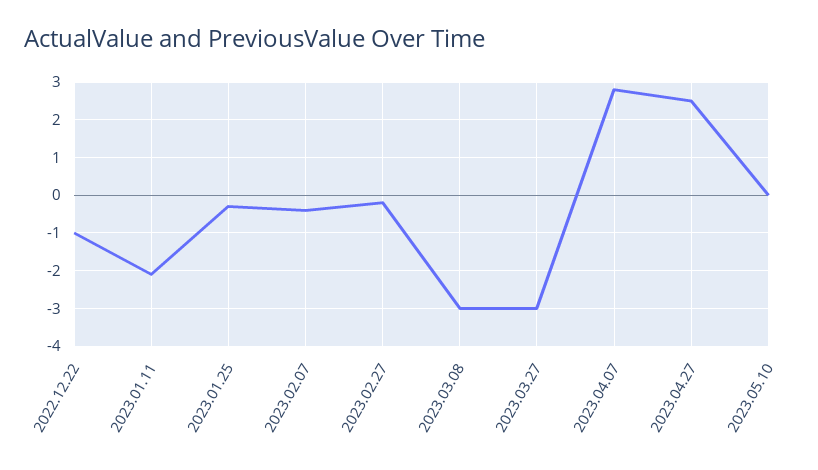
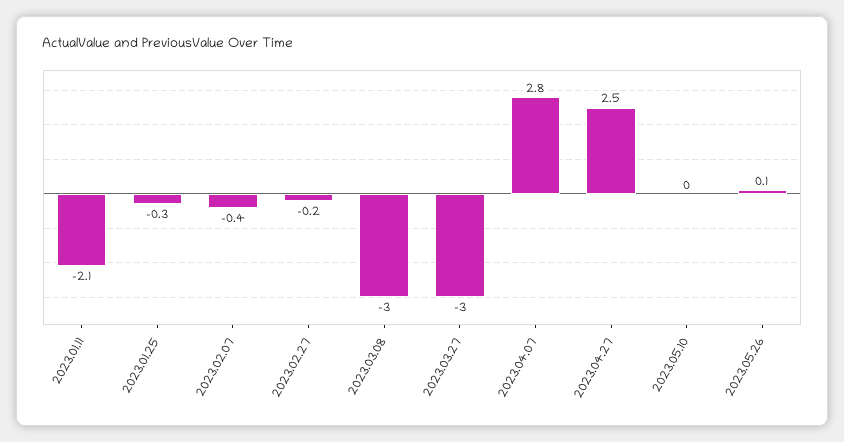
2022.12.22: -1 -> none
2023.05.26: none -> 0.1

